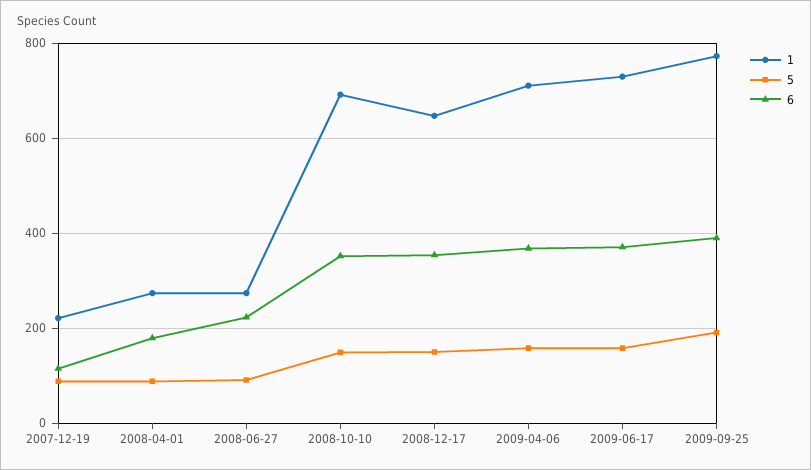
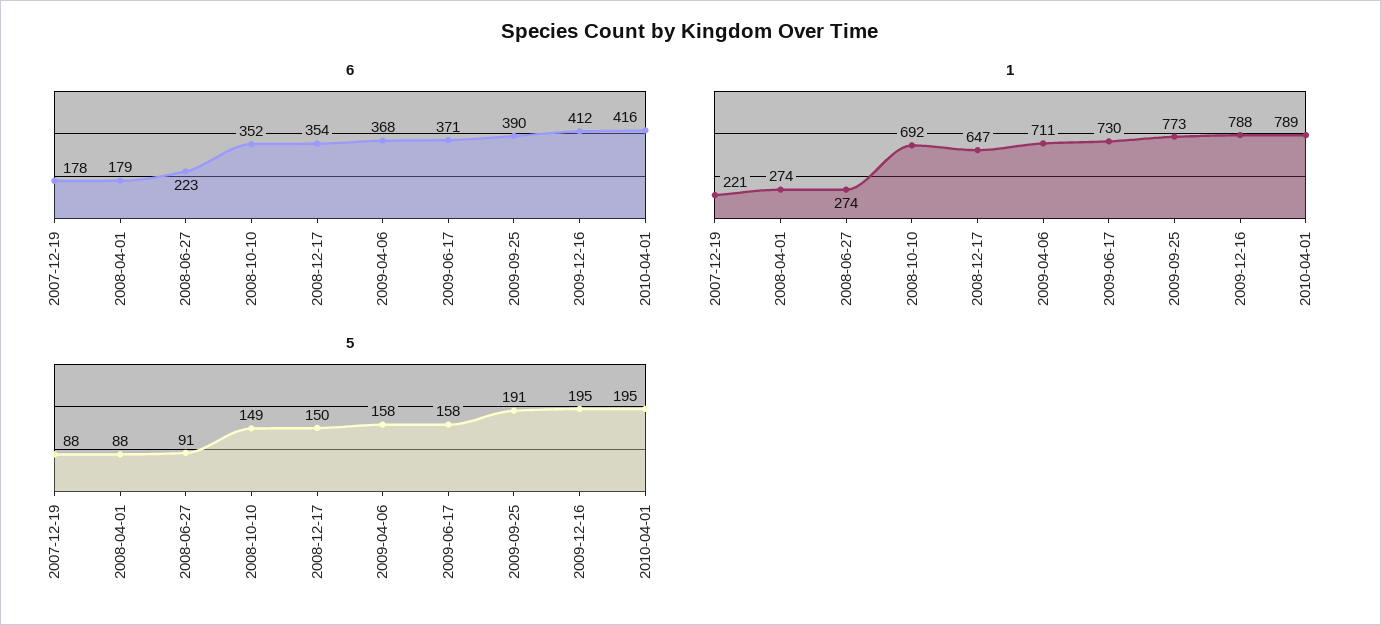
6, 2007-12-19: 120 -> 178
6, 2009-12-16: none -> 412
6, 2010-04-01: none -> 416
1, 2009-12-16: none -> 788
1, 2010-04-01: none -> 789
5, 2009-12-16: none -> 195
5, 2010-04-01: none -> 195

